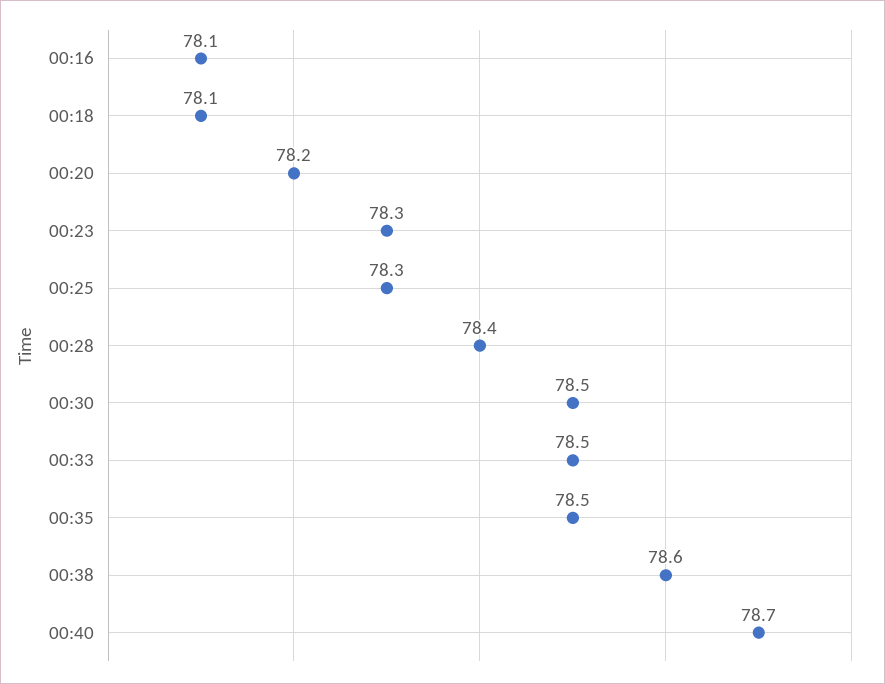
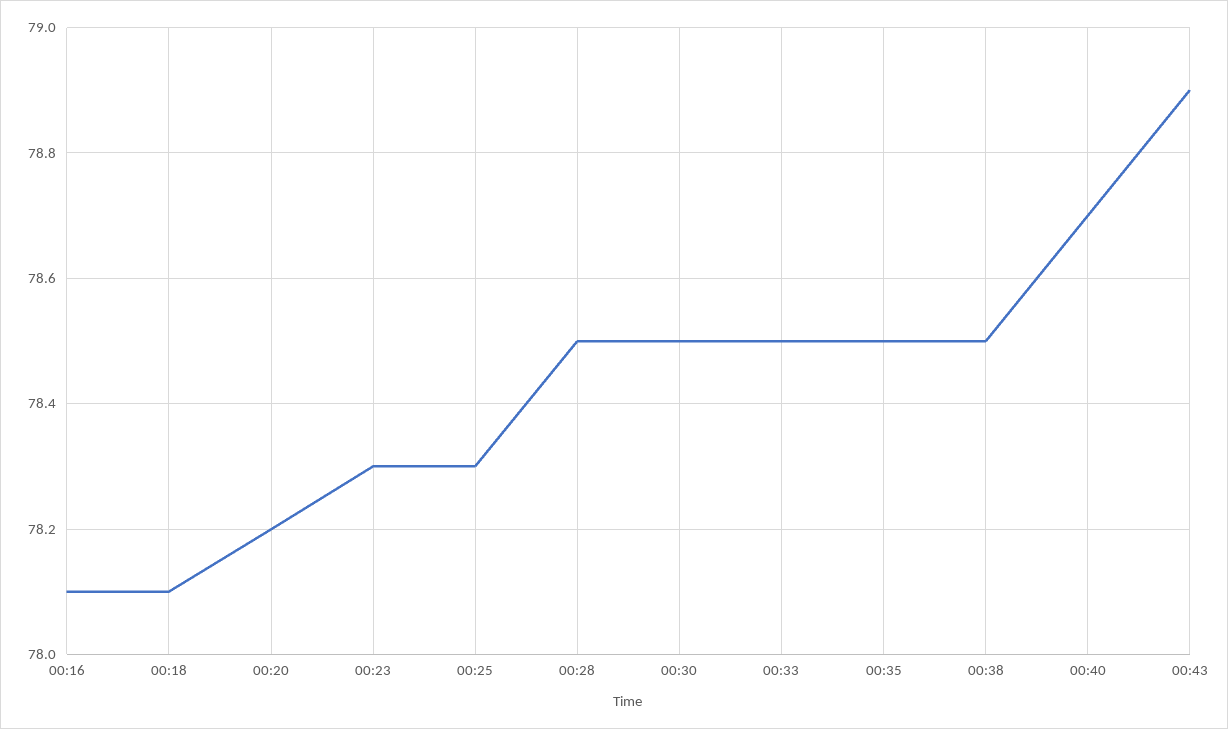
00:28: 78.4 -> 78.5
00:38: 78.6 -> 78.5
00:43: none -> 78.9

